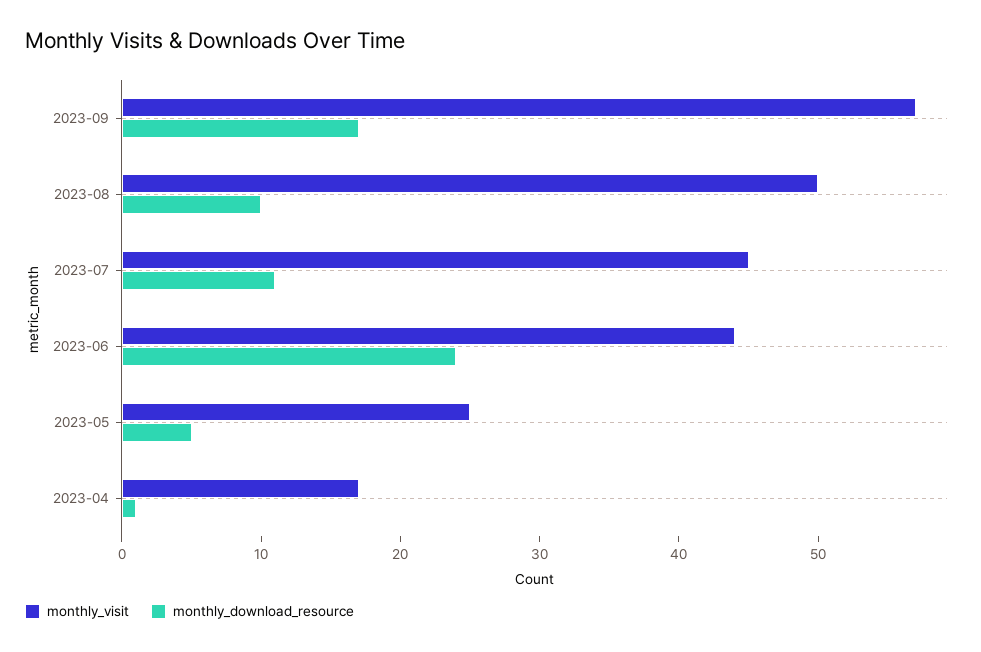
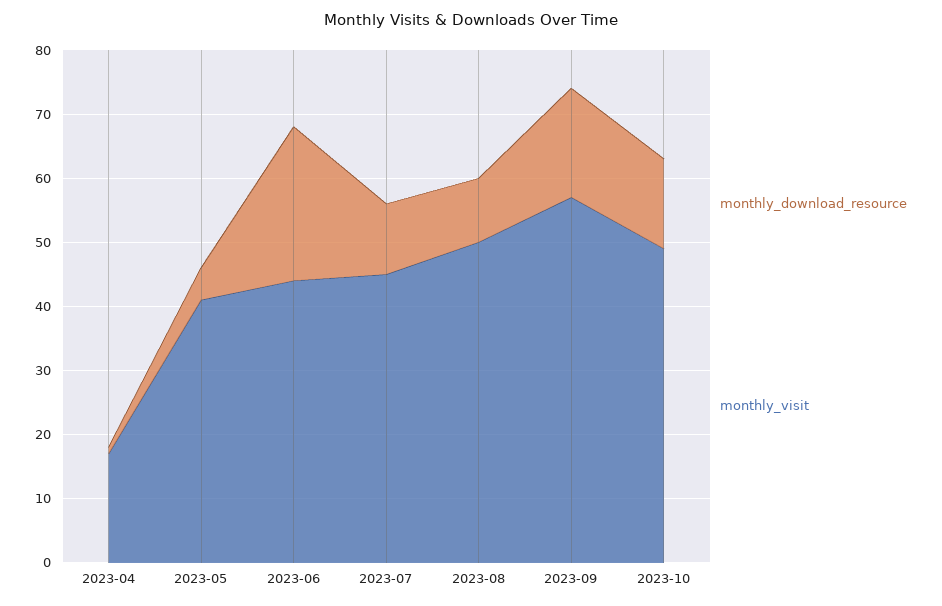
monthly_visit, 2023-05: 25 -> 40
monthly_download_resource, 2023-10: none -> 15
monthly_visit, 2023-10: none -> 50

